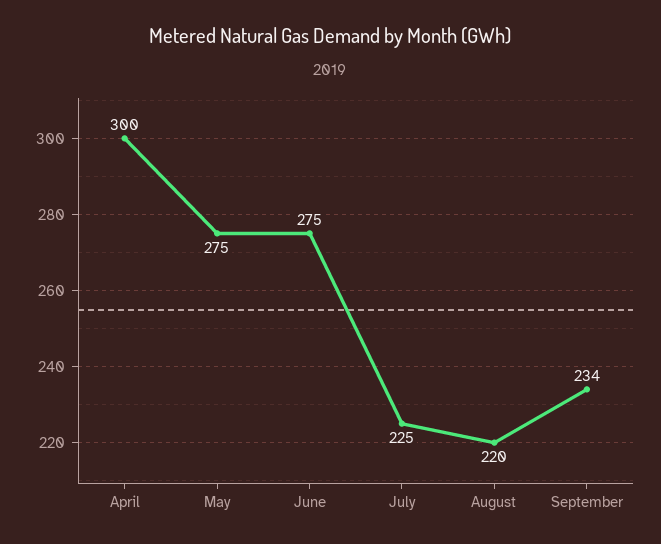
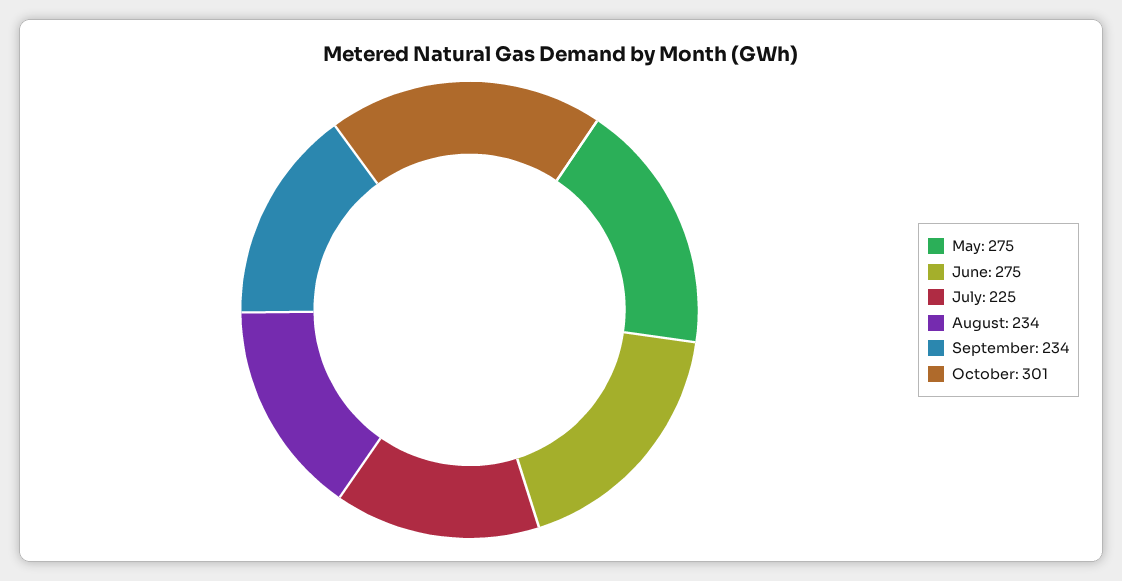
April: 300 -> none
August: 220 -> 234
October: none -> 301

